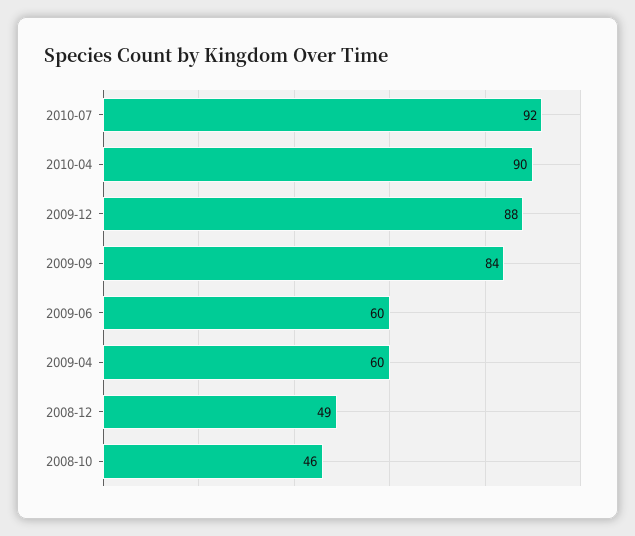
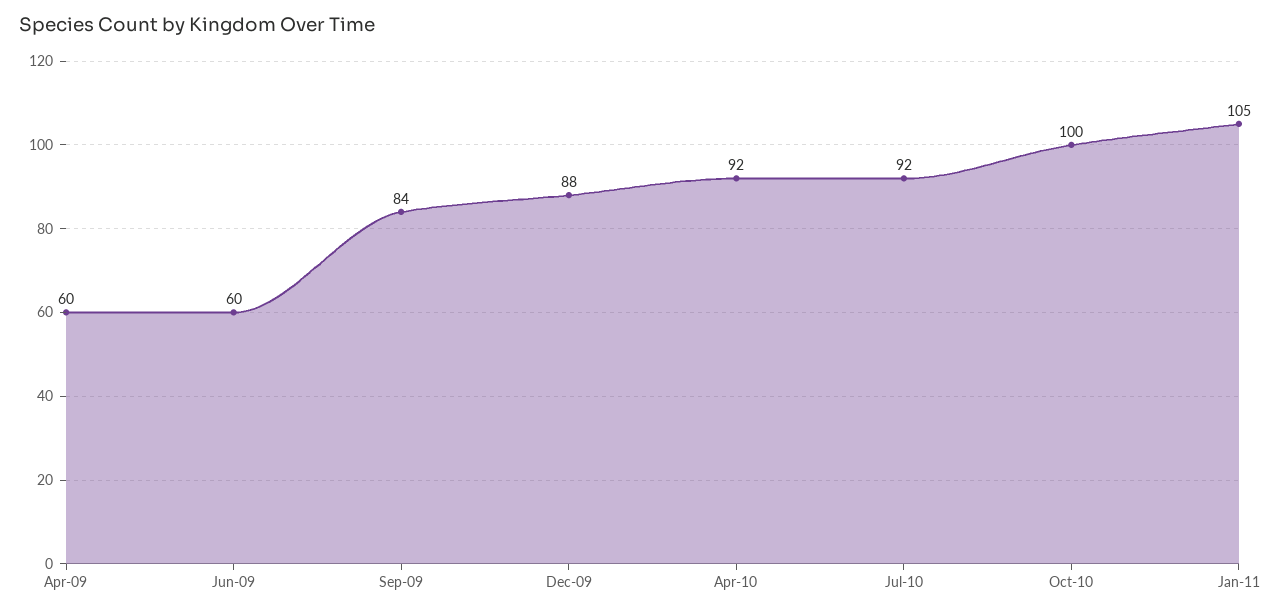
2010-04: 90 -> 92
2008-12: 49 -> none
2008-10: 46 -> none
Oct-10: none -> 100
Jan-11: none -> 105

